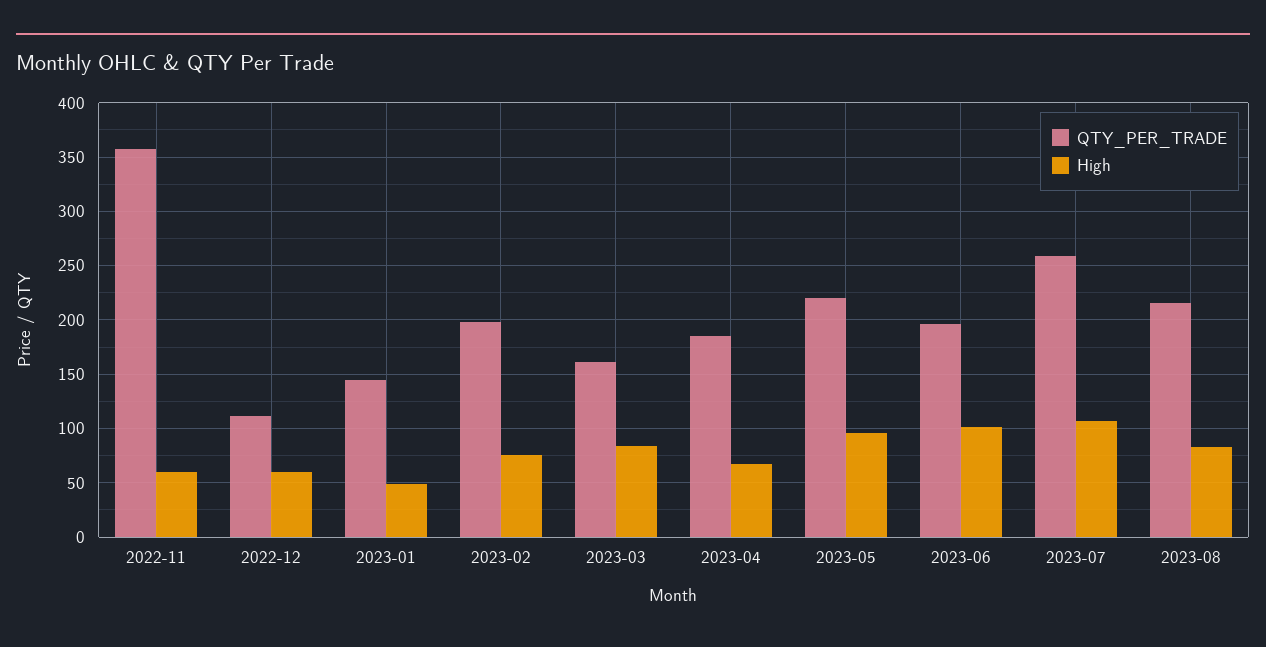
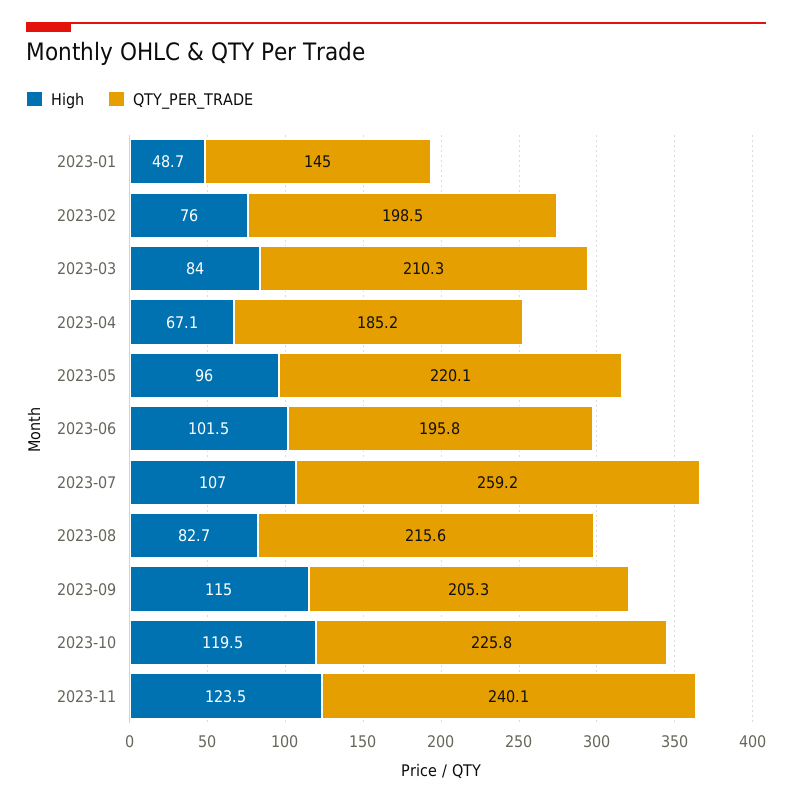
QTY_PER_TRADE, 2022-11: 360 -> none
High, 2022-11: 60 -> none
QTY_PER_TRADE, 2022-12: 110 -> none
High, 2022-12: 60 -> none
QTY_PER_TRADE, 2023-03: 160 -> 210.3
High, 2023-09: none -> 115
QTY_PER_TRADE, 2023-09: none -> 205.3
High, 2023-10: none -> 119.5
QTY_PER_TRADE, 2023-10: none -> 225.8
High, 2023-11: none -> 123.5
QTY_PER_TRADE, 2023-11: none -> 240.1

